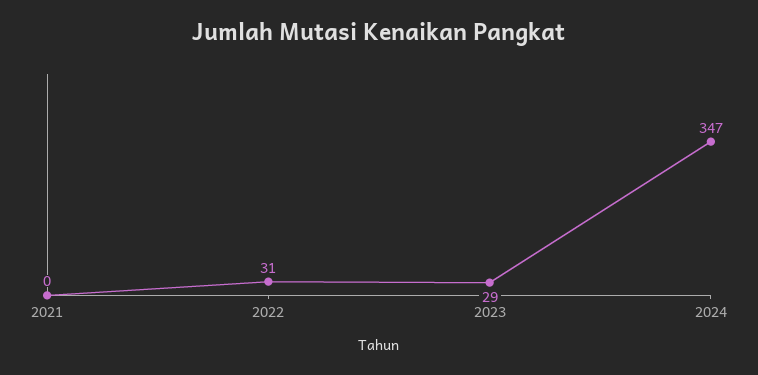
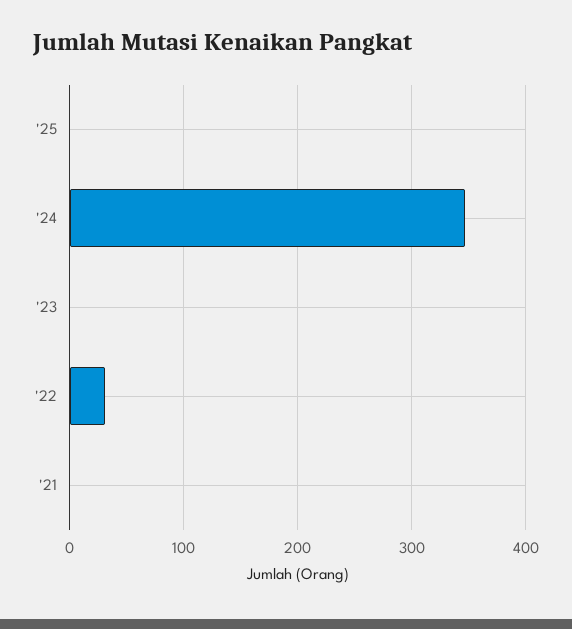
2023: 29 -> 0
'25: none -> 0

